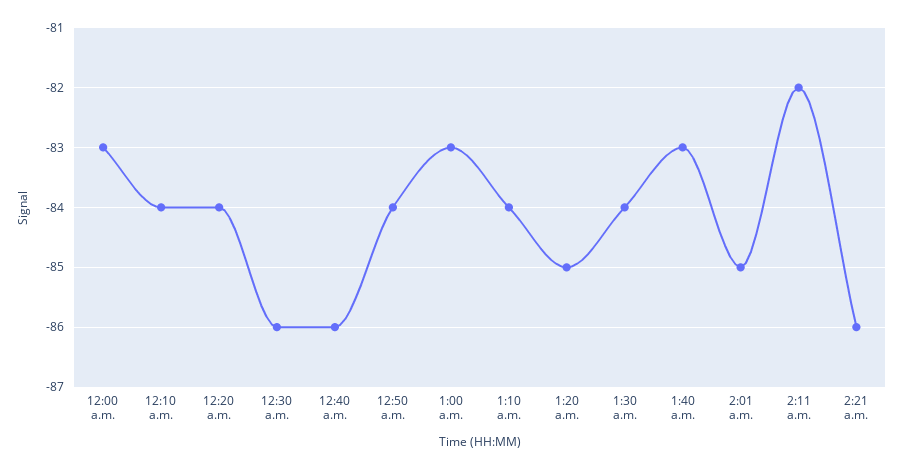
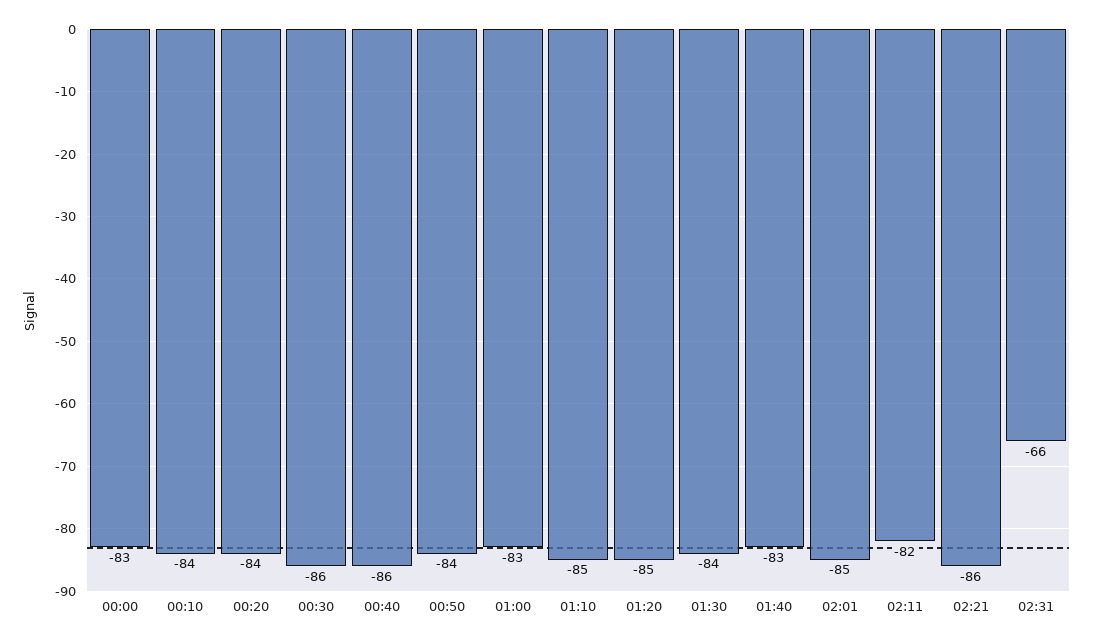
1:10 a.m.: -84 -> -85
02:31: none -> -66

